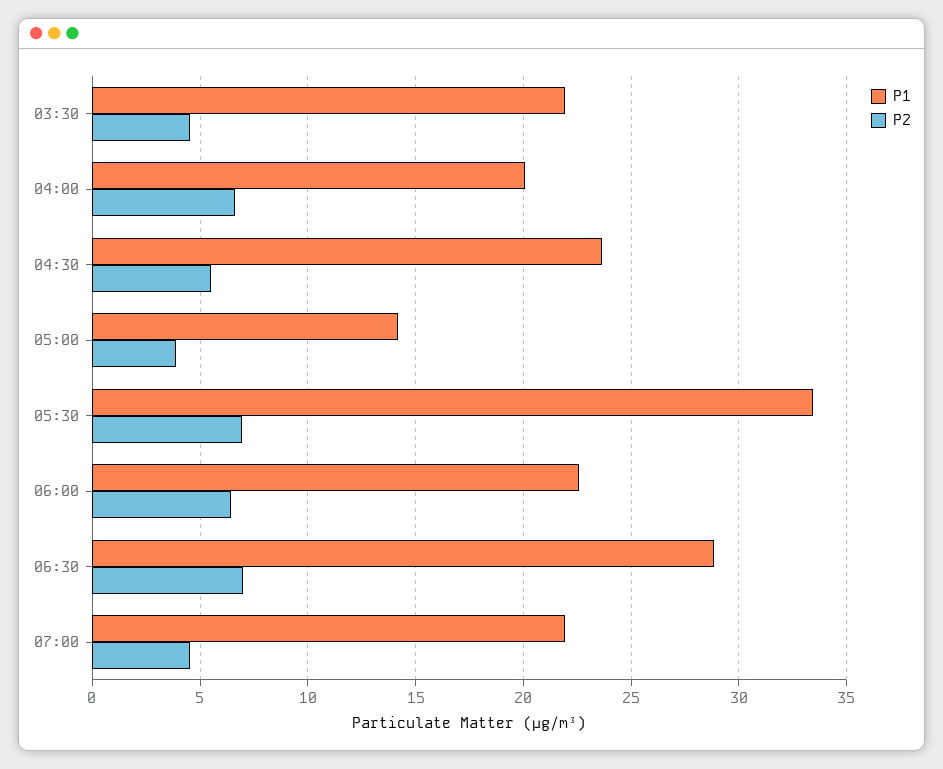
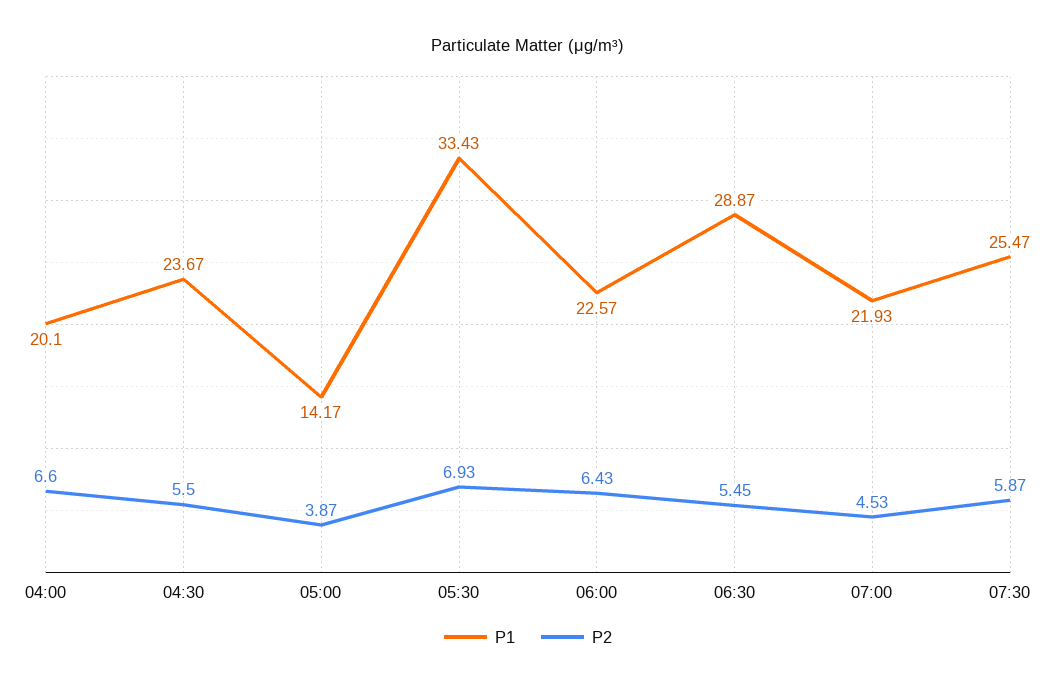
P1, 03:30: 22 -> none
P2, 03:30: 4.5 -> none
P2, 06:30: 7 -> 5.45
P1, 07:30: none -> 25.47
P2, 07:30: none -> 5.87

